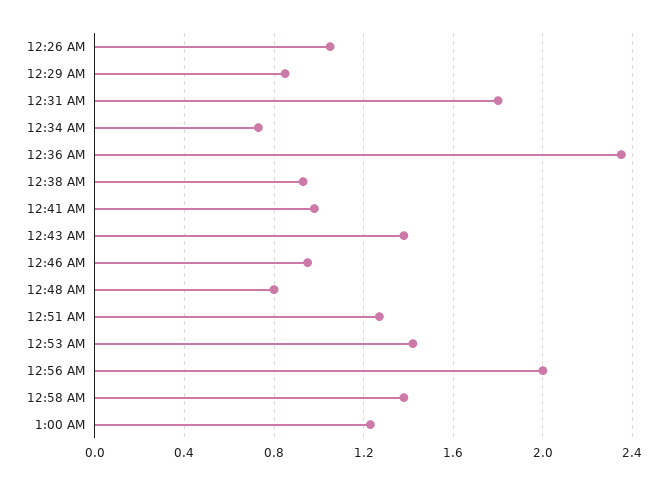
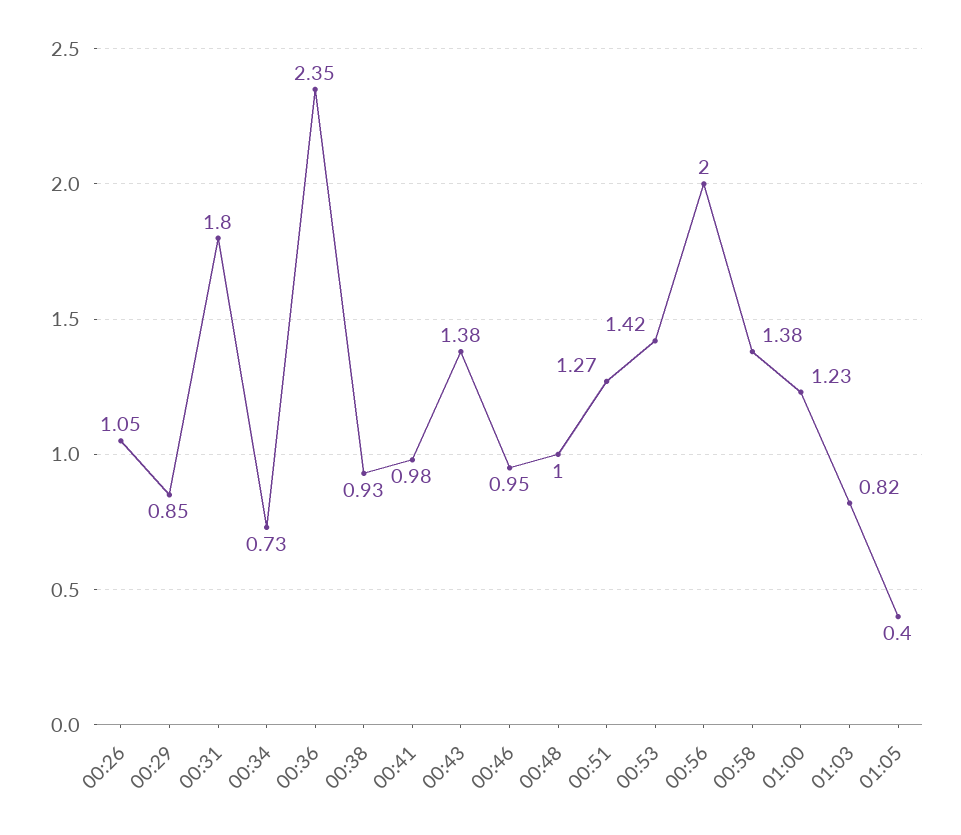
12:48 AM: 0.8 -> 1
01:03: none -> 0.82
01:05: none -> 0.4

